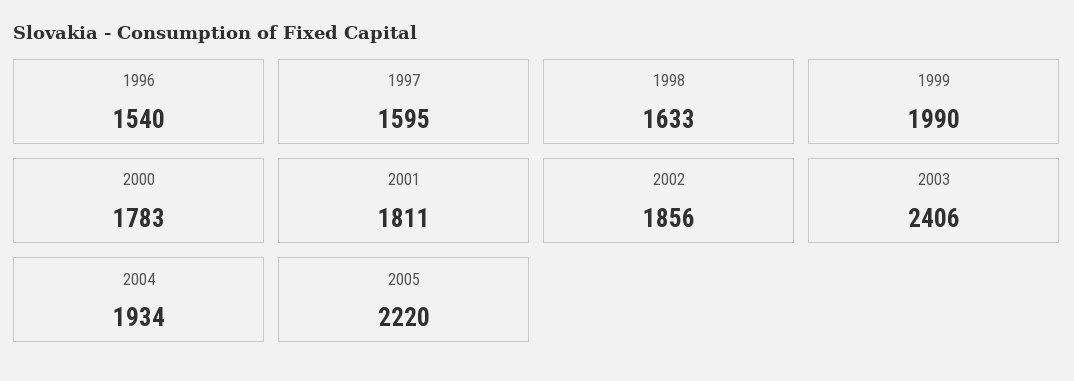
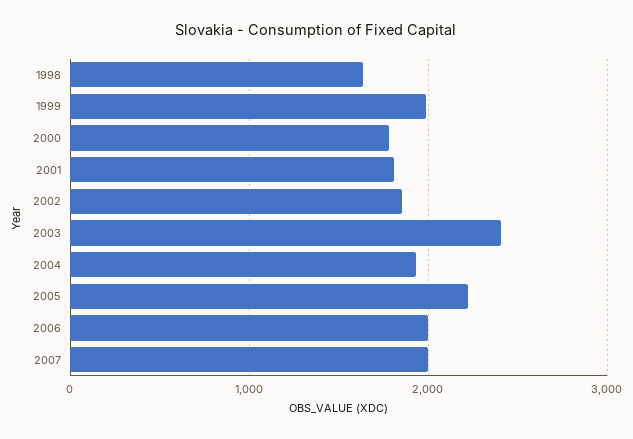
1996: 1540 -> none
1997: 1595 -> none
2006: none -> 2000
2007: none -> 2000

